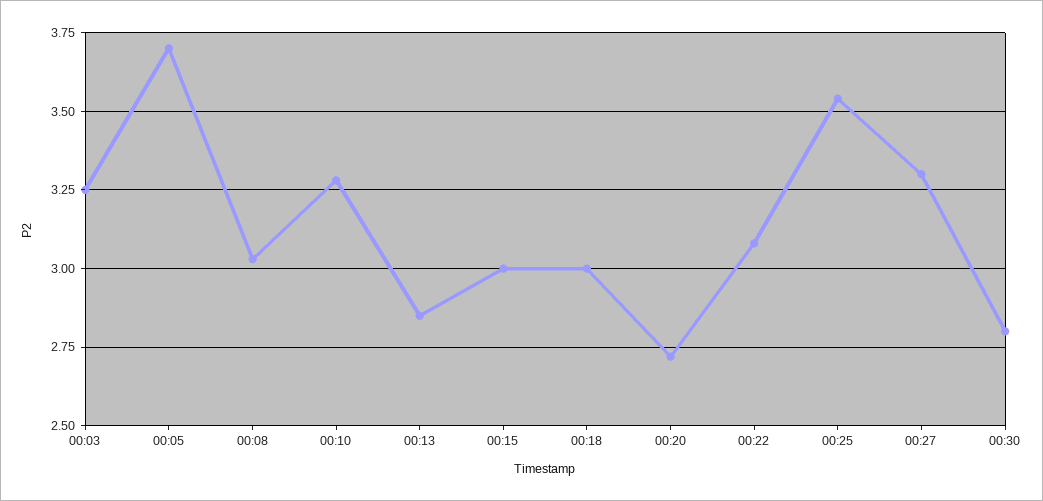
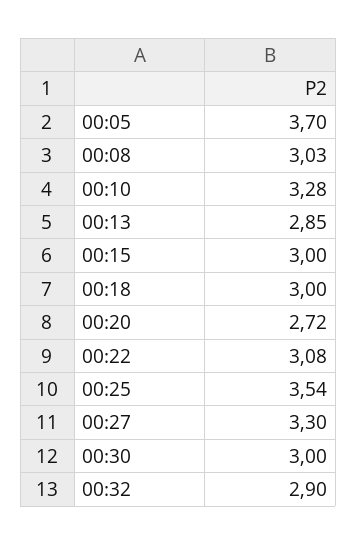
00:03: 3.25 -> none
00:30: 2.8 -> 3
00:32: none -> 2.9

